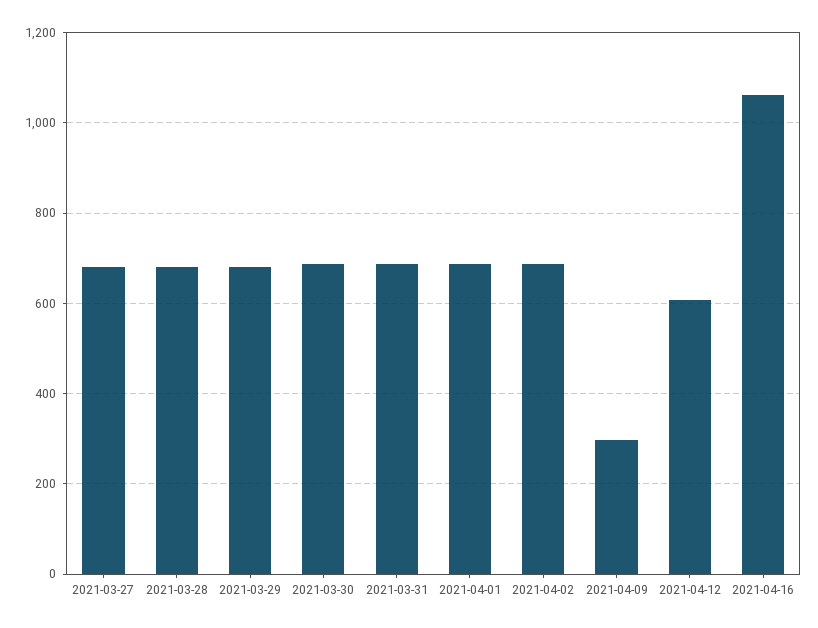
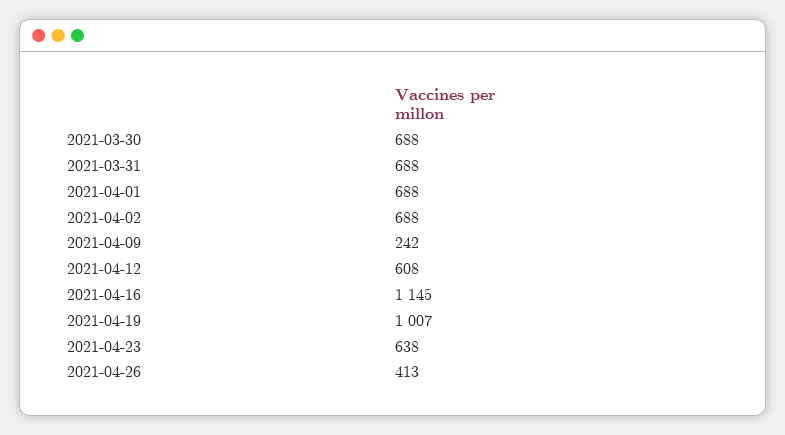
2021-03-27: 680 -> none
2021-03-28: 680 -> none
2021-03-29: 680 -> none
2021-04-09: 300 -> 242
2021-04-16: 1060 -> 1145
2021-04-19: none -> 1007
2021-04-23: none -> 638
2021-04-26: none -> 413

